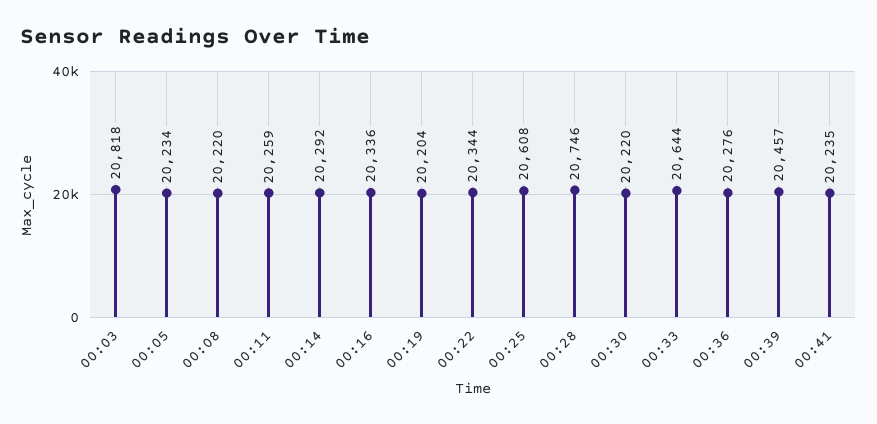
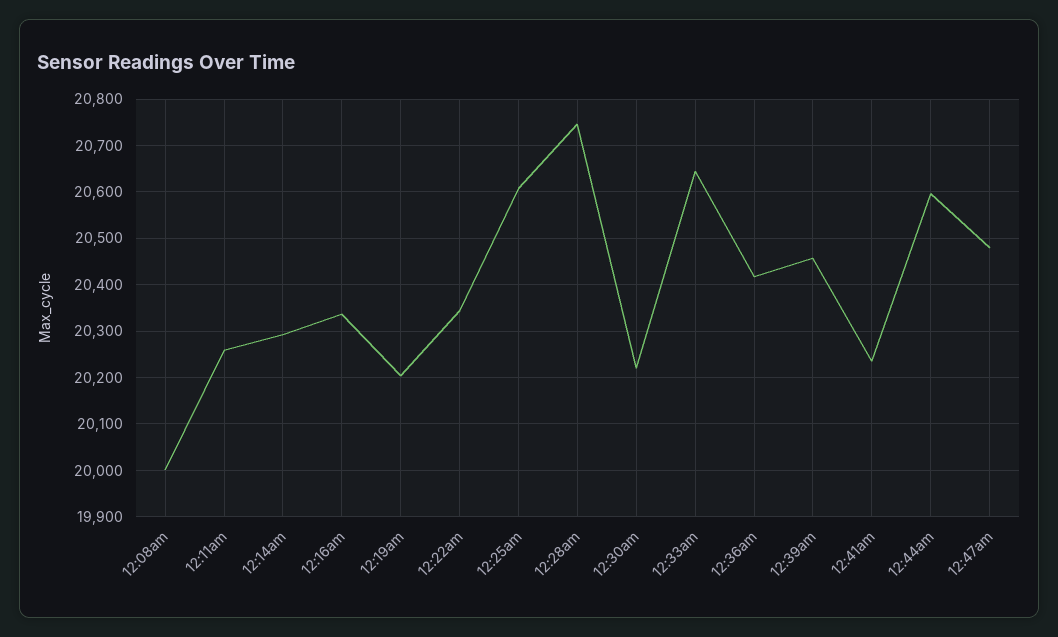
00:03: 20818 -> none
00:05: 20234 -> none
00:08: 20220 -> 20000
00:36: 20276 -> 20420
12:44am: none -> 20600
12:47am: none -> 20480

